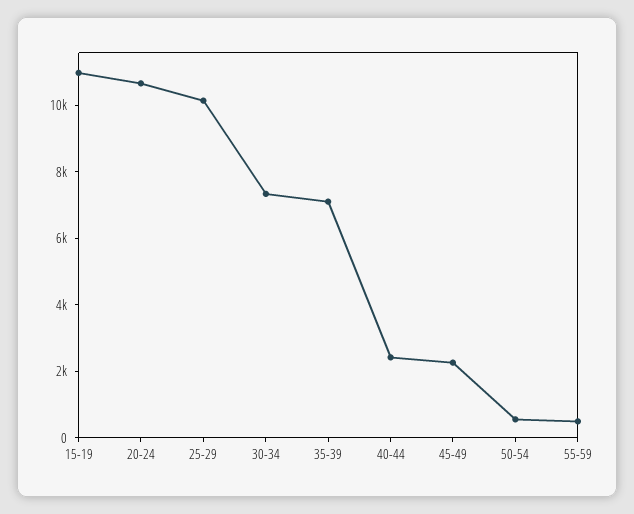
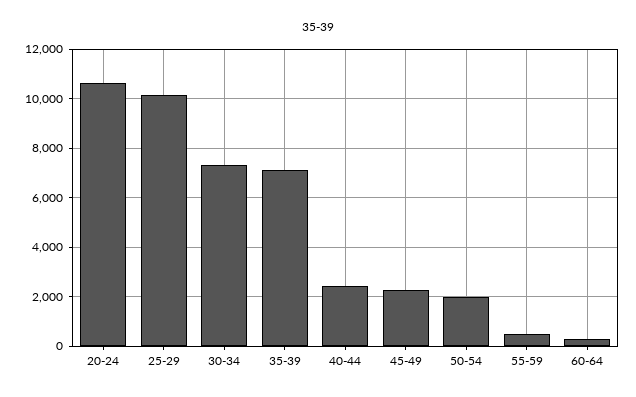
15-19: 11000 -> none
50-54: 500 -> 2000
60-64: none -> 250

